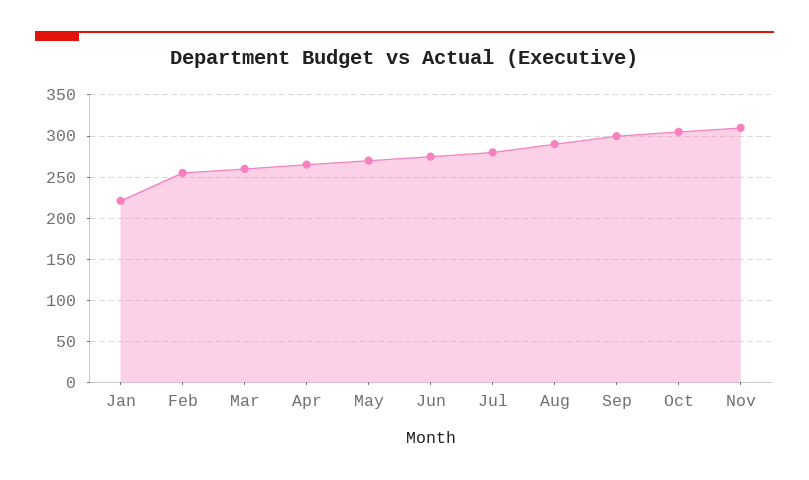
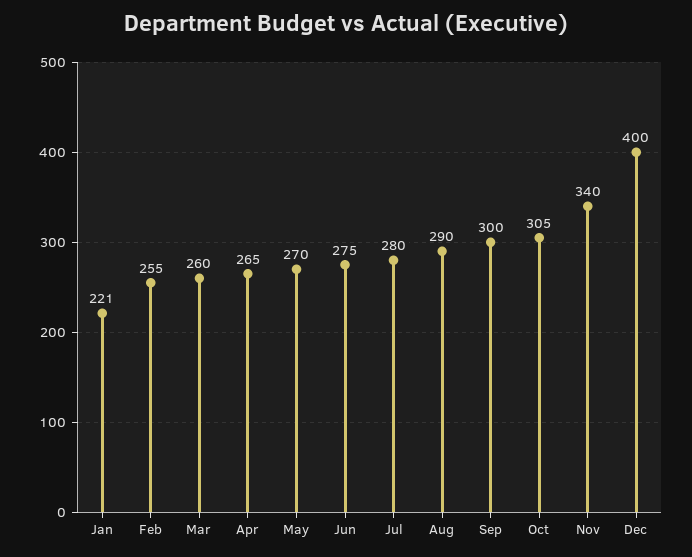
Nov: 310 -> 340
Dec: none -> 400

